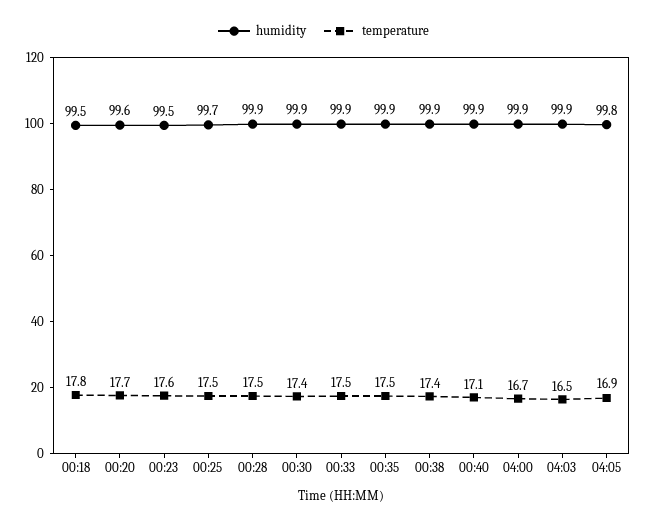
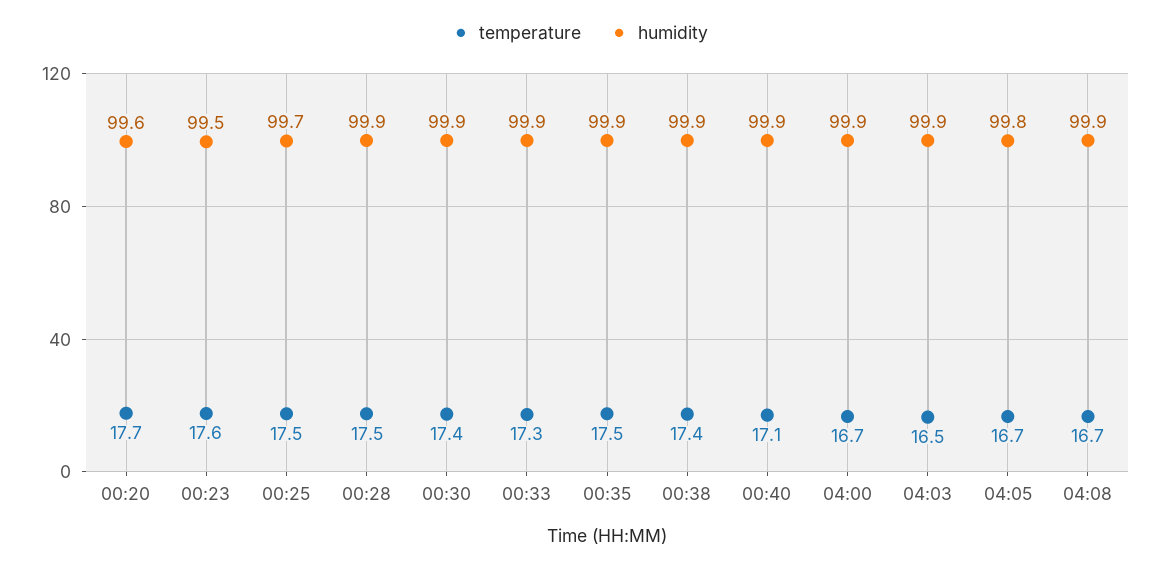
humidity, 00:18: 99.5 -> none
temperature, 00:18: 17.8 -> none
temperature, 00:33: 17.5 -> 17.3
temperature, 04:05: 16.9 -> 16.7
temperature, 04:08: none -> 16.7
humidity, 04:08: none -> 99.9

